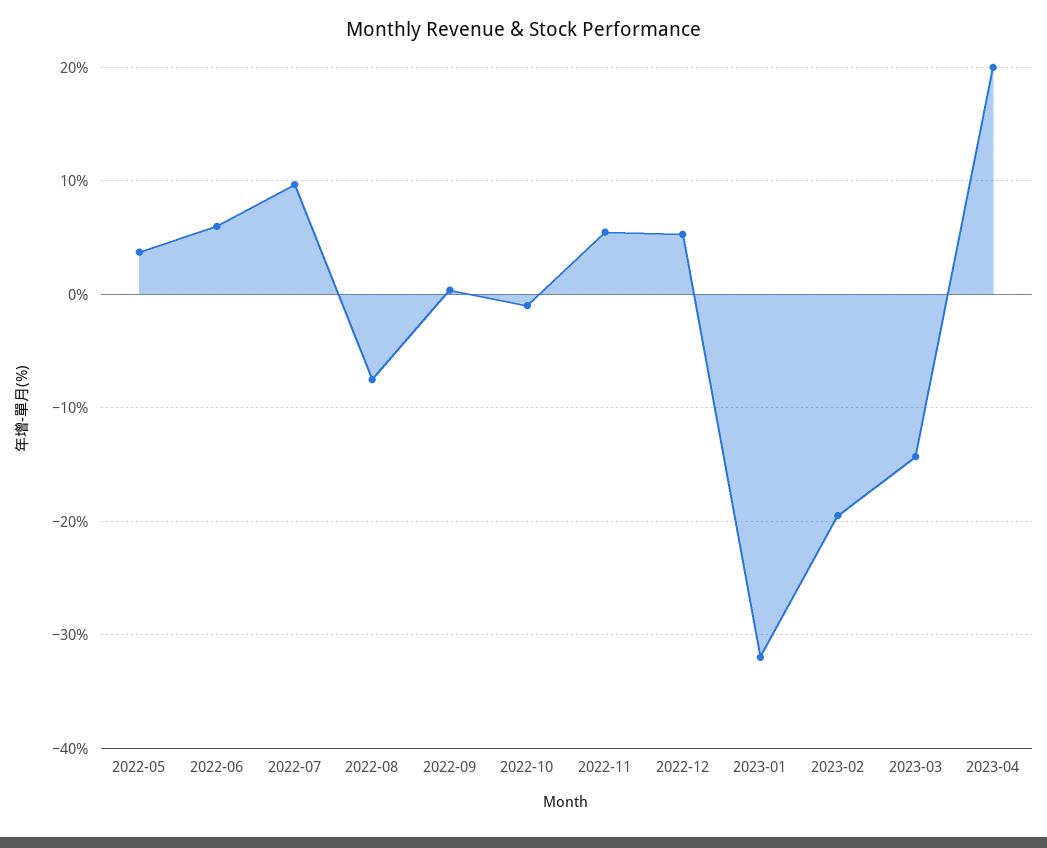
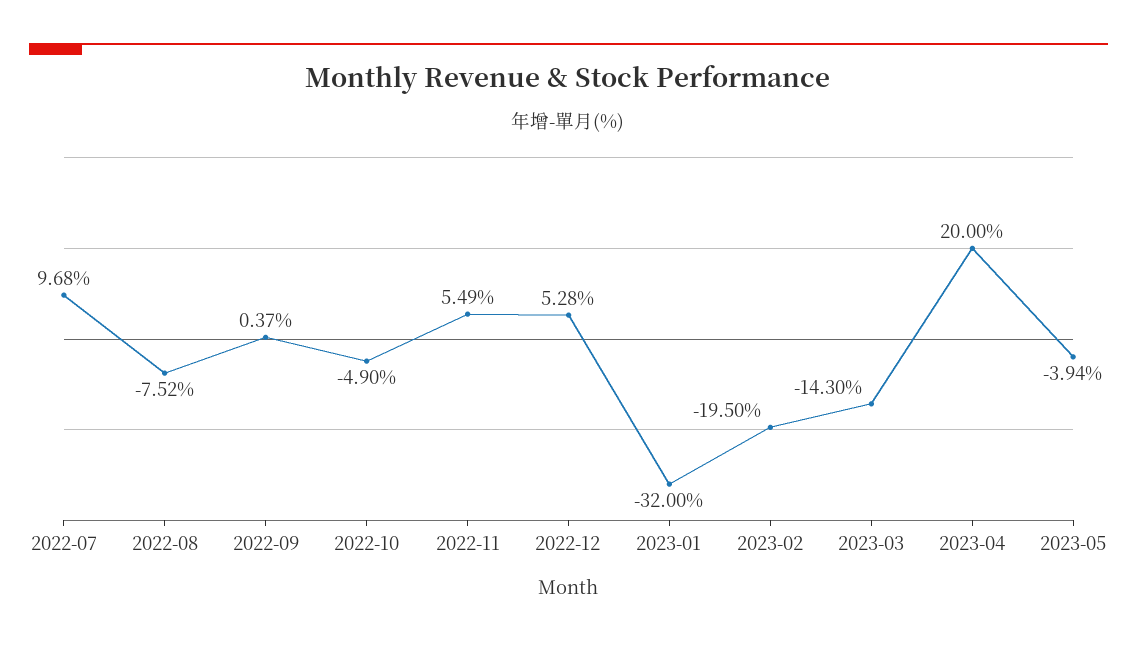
2022-05: 4 -> none
2022-06: 6 -> none
2022-10: -1 -> -4.9
2023-05: none -> -3.94

